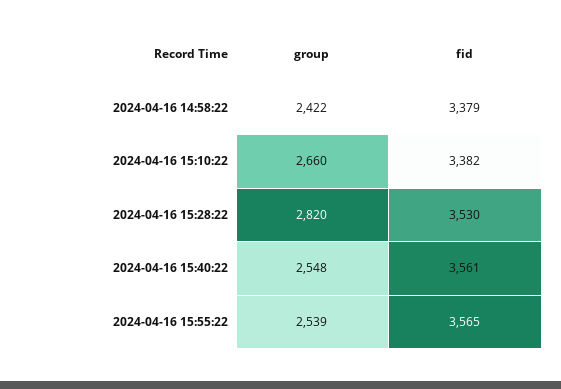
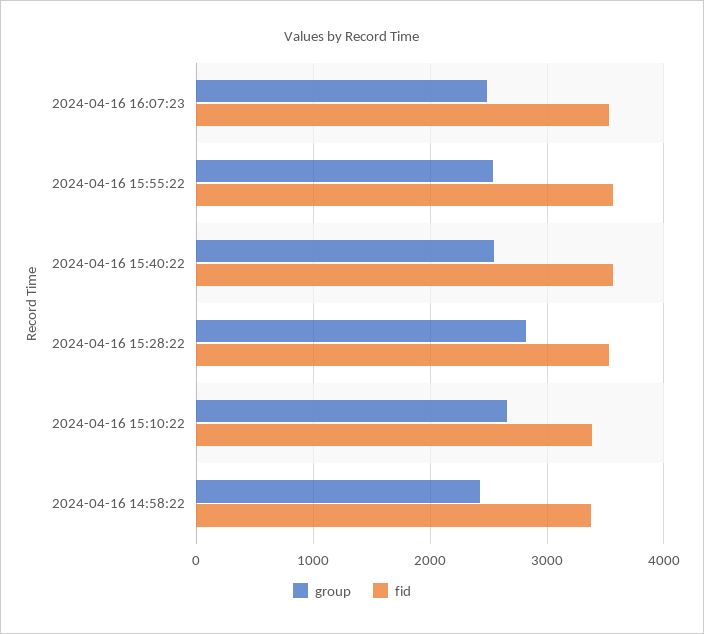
group, 2024-04-16 16:07:23: none -> 2500
fid, 2024-04-16 16:07:23: none -> 3500

